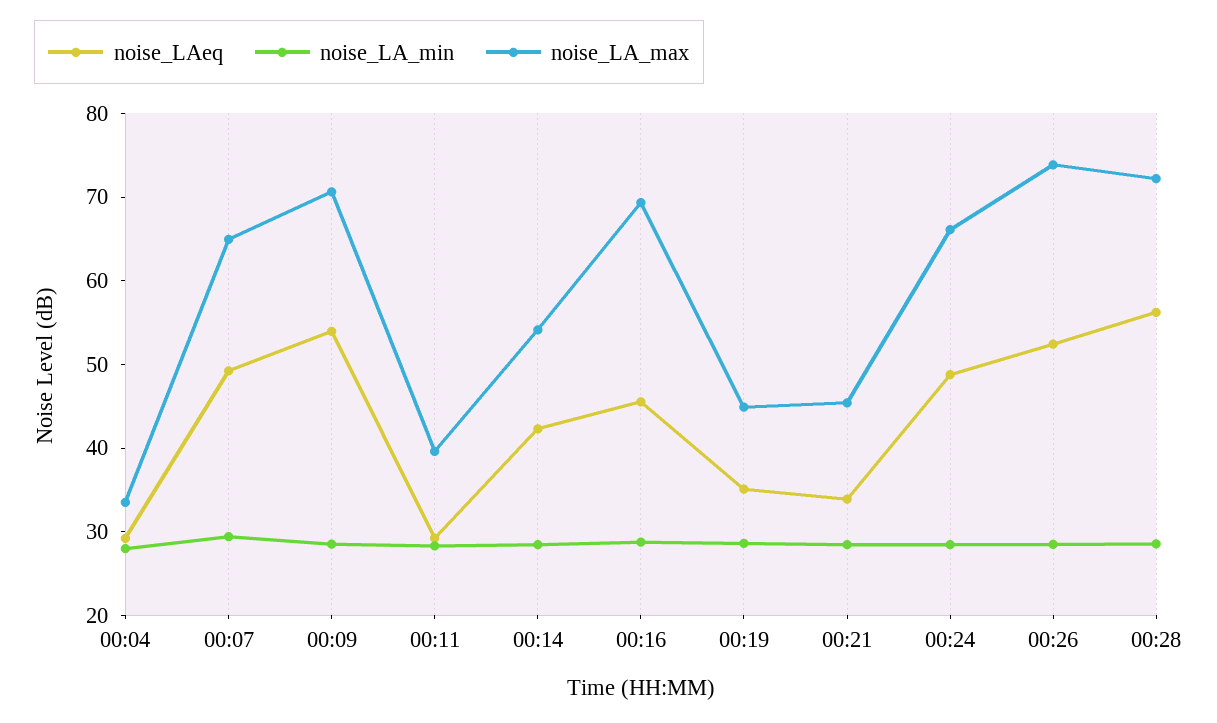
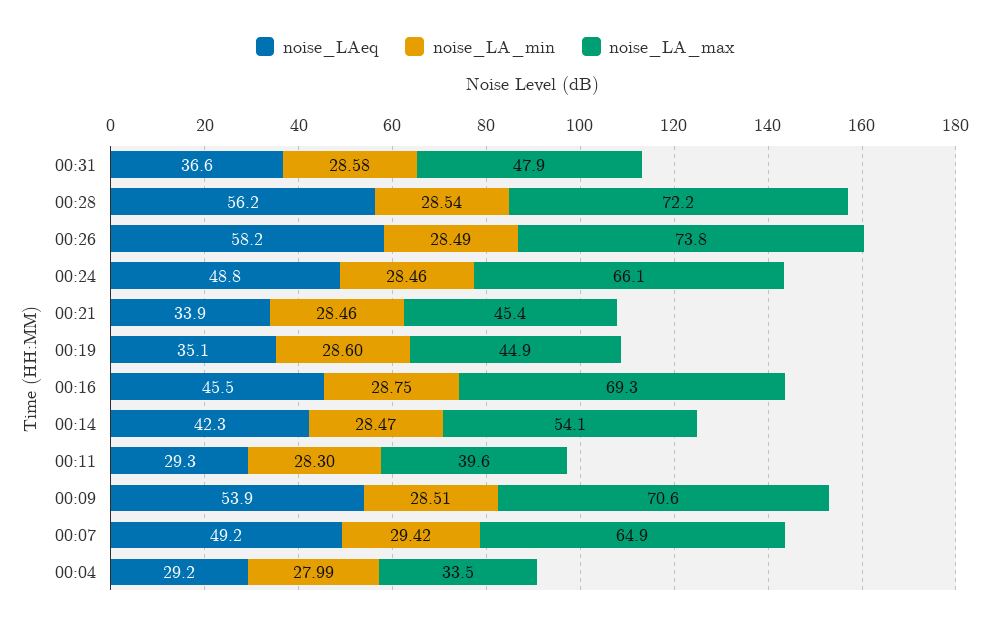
noise_LAeq, 00:26: 52 -> 58.2
noise_LAeq, 00:31: none -> 36.6
noise_LA_min, 00:31: none -> 28.58
noise_LA_max, 00:31: none -> 47.9

